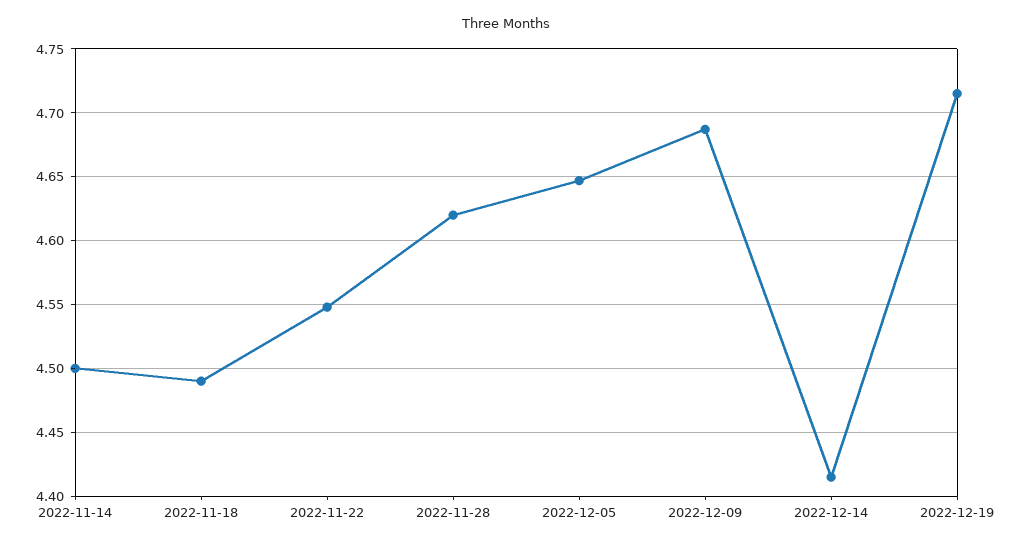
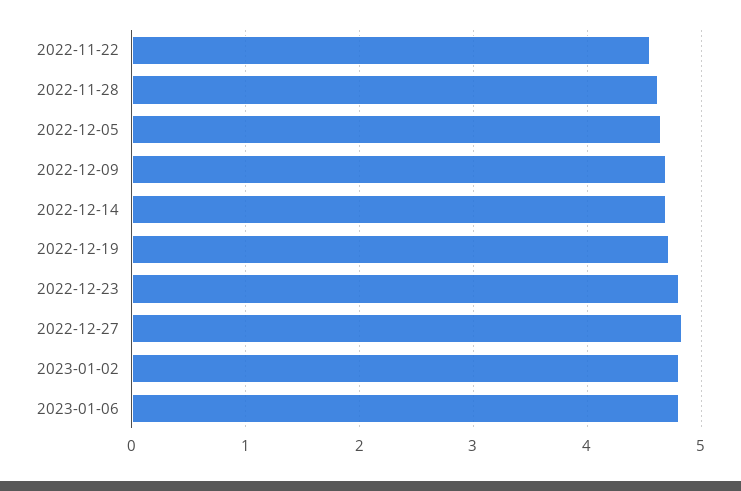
2022-11-14: 4.5 -> none
2022-11-18: 4.49 -> none
2022-12-14: 4.415 -> 4.7
2022-12-23: none -> 4.8
2022-12-27: none -> 4.8
2023-01-02: none -> 4.8
2023-01-06: none -> 4.8

